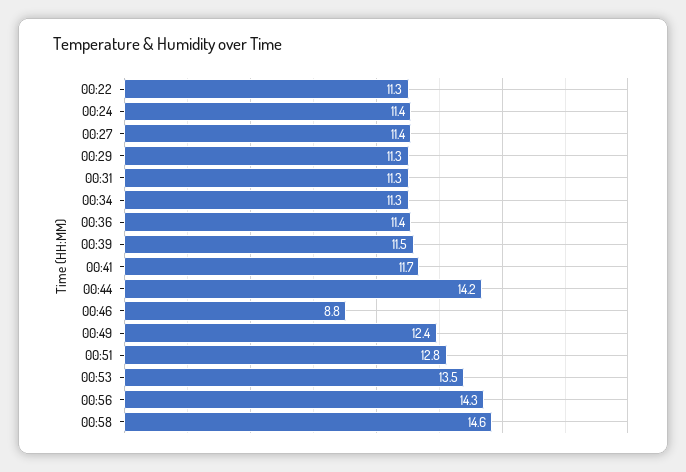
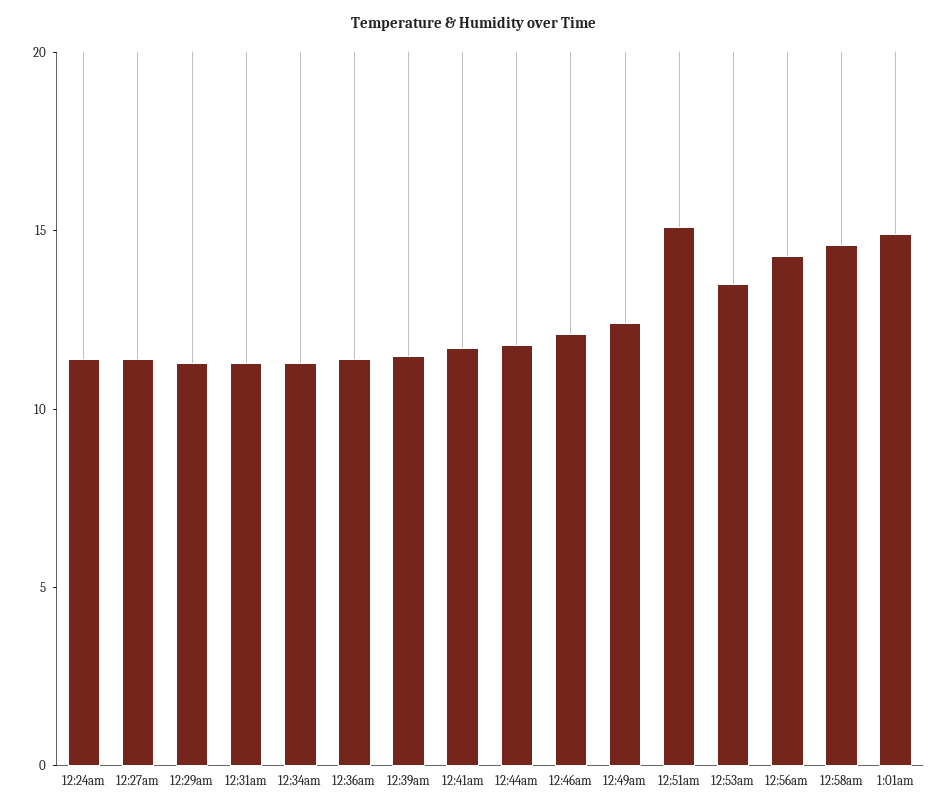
00:22: 11.3 -> none
00:44: 14.2 -> 12
00:46: 8.8 -> 12
00:51: 12.8 -> 15
1:01am: none -> 15

